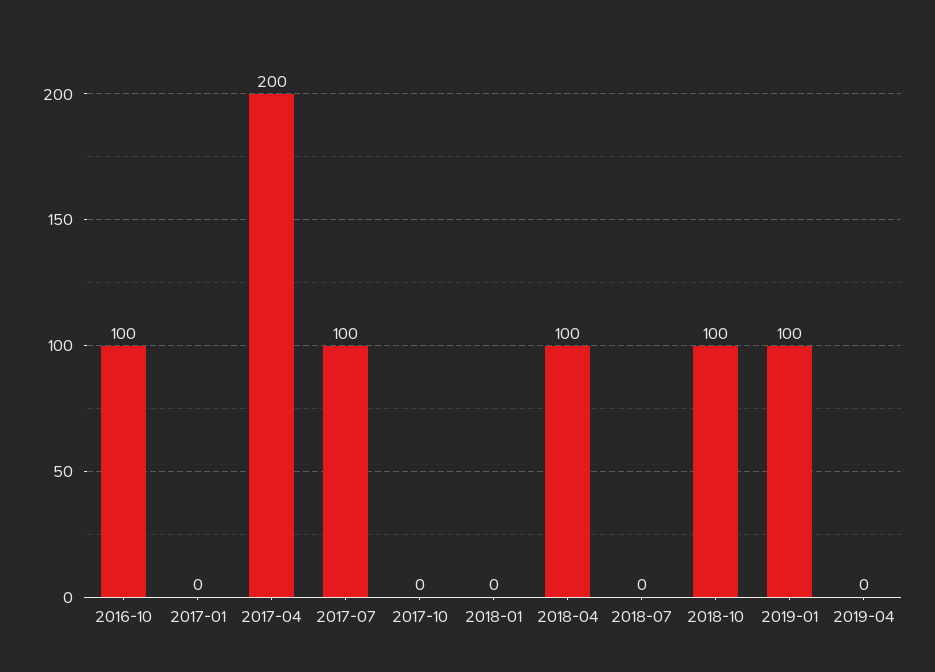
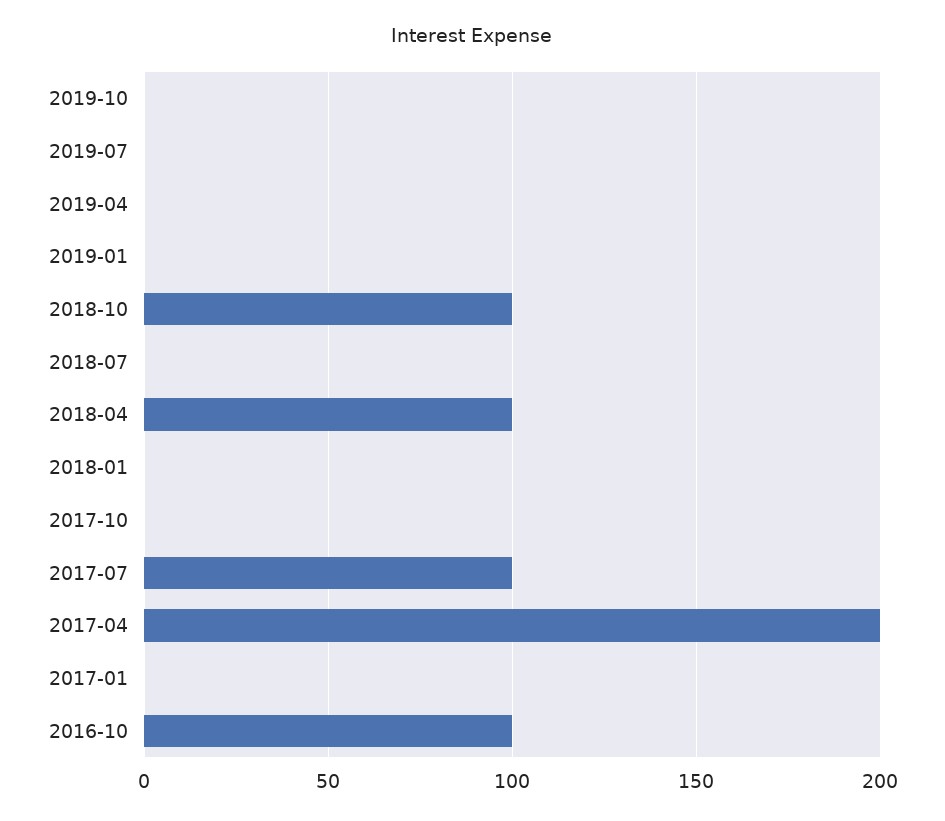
2019-01: 100 -> 0
2019-10: none -> 0
2019-07: none -> 0

